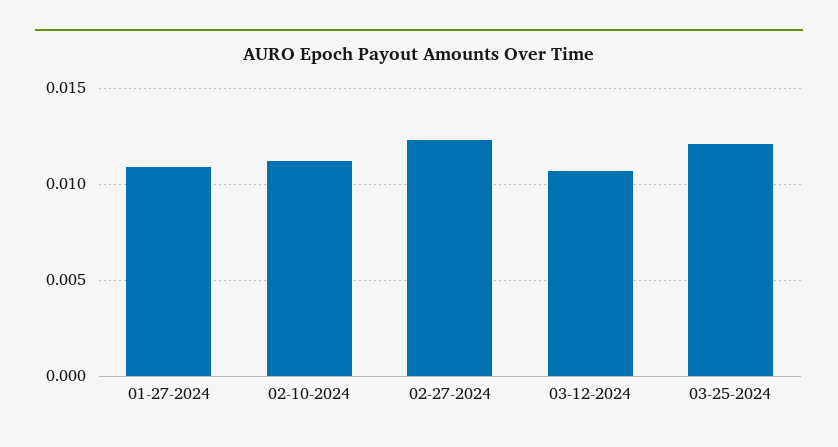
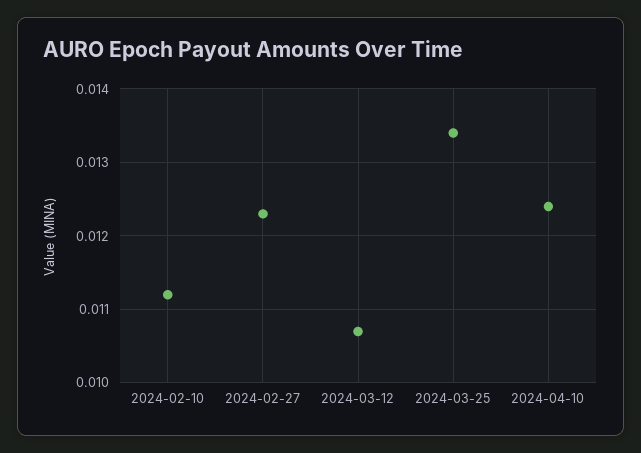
01-27-2024: 0.011 -> none
03-25-2024: 0.012 -> 0.0134
2024-04-10: none -> 0.0124

